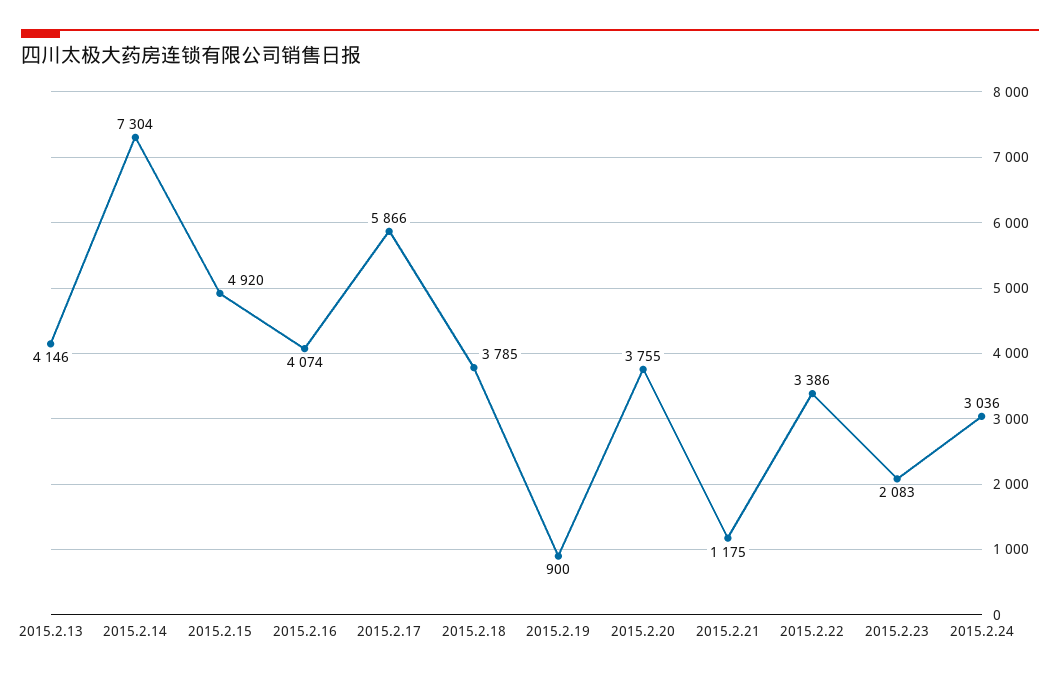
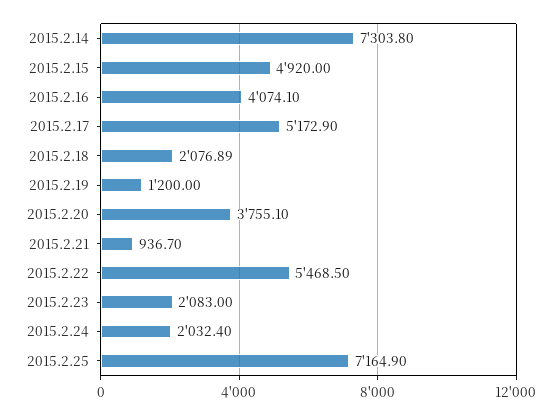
2015.2.13: 4146 -> none
2015.2.17: 5866 -> 5172.9
2015.2.18: 3785 -> 2076.89
2015.2.19: 900 -> 1200
2015.2.21: 1175 -> 936.7
2015.2.22: 3386 -> 5468.5
2015.2.24: 3036 -> 2032.4
2015.2.25: none -> 7164.9

